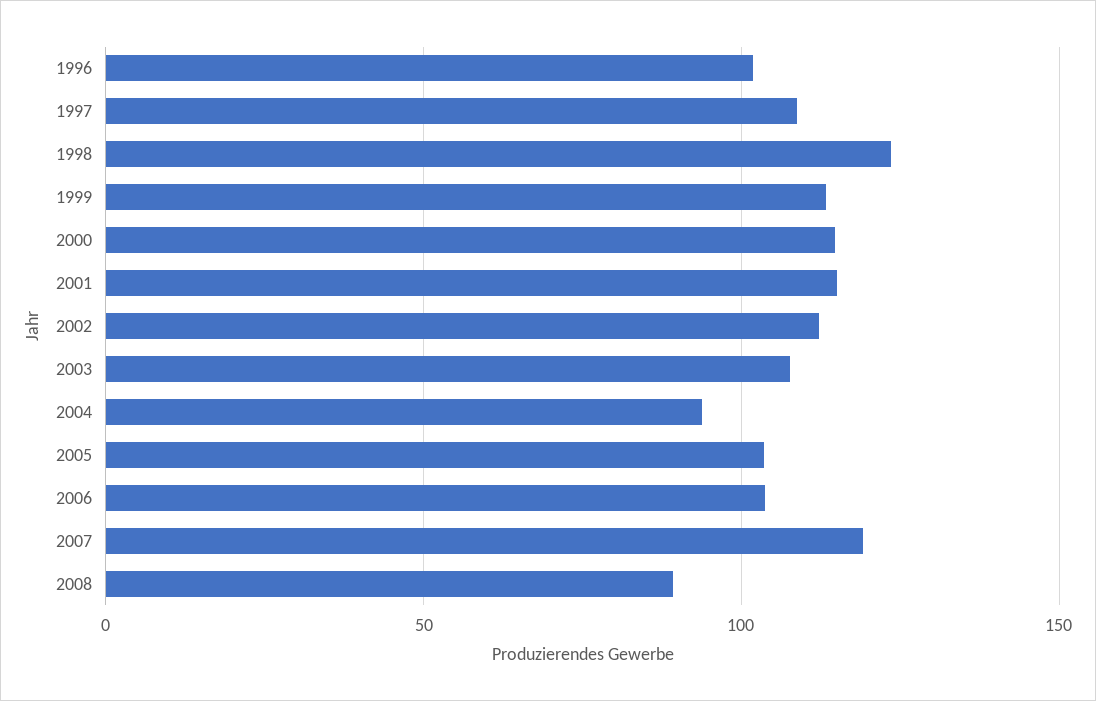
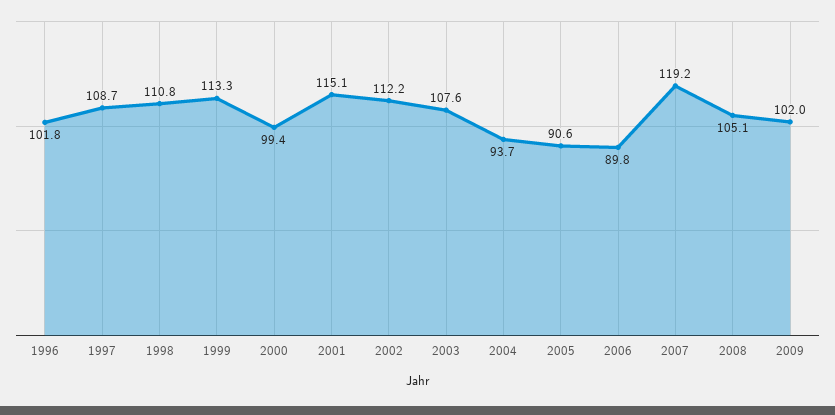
1998: 125 -> 110.8
2000: 115 -> 99.4
2005: 105 -> 90.6
2006: 105 -> 89.8
2008: 90 -> 105.1
2009: none -> 102

